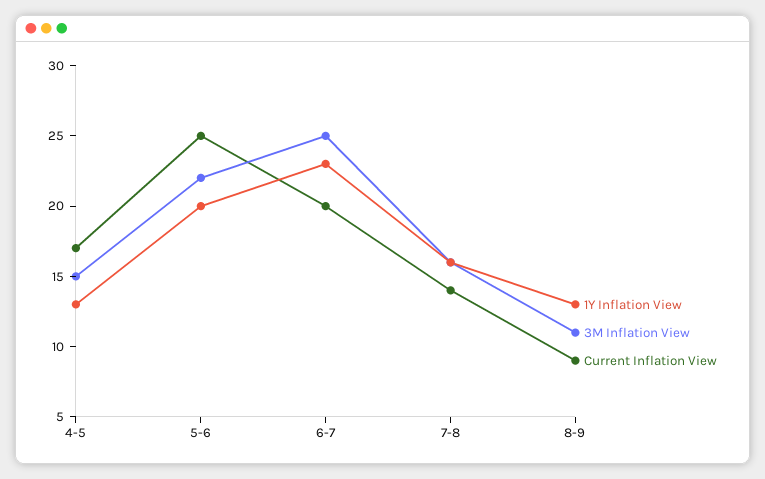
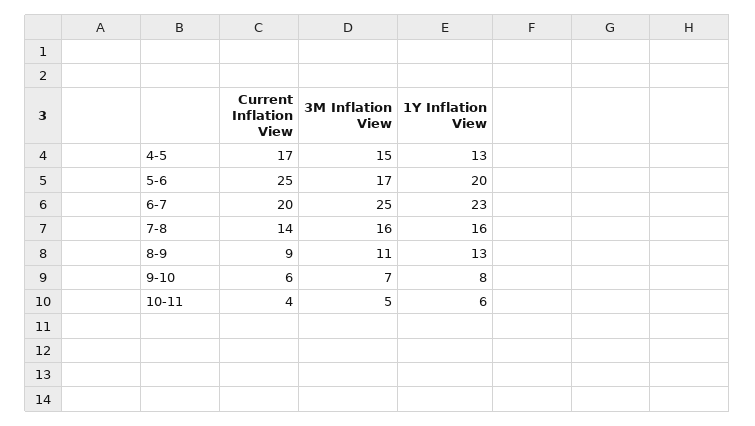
3M Inflation View, 5-6: 22 -> 17
Current Inflation View, 9-10: none -> 6
3M Inflation View, 9-10: none -> 7
1Y Inflation View, 9-10: none -> 8
Current Inflation View, 10-11: none -> 4
3M Inflation View, 10-11: none -> 5
1Y Inflation View, 10-11: none -> 6

